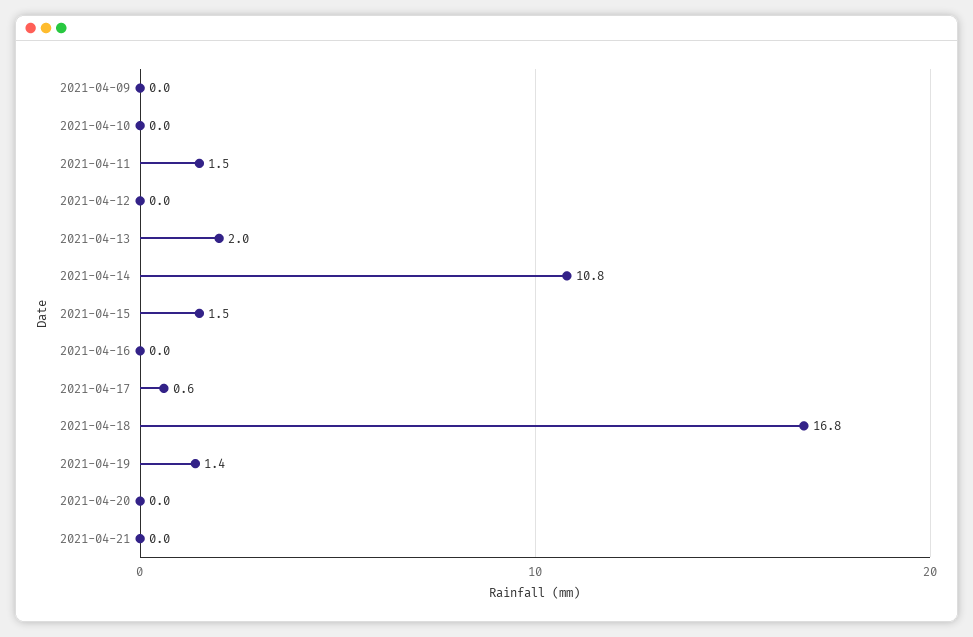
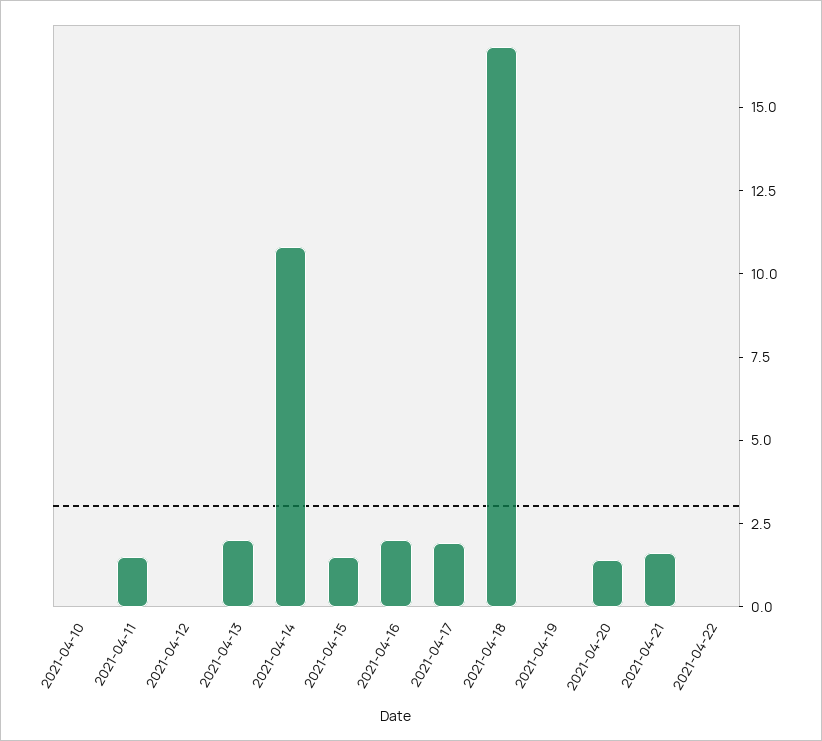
2021-04-09: 0 -> none
2021-04-16: 0 -> 2
2021-04-17: 0.6 -> 2
2021-04-19: 1.4 -> 0
2021-04-20: 0 -> 1.5
2021-04-21: 0 -> 1.5
2021-04-22: none -> 0

